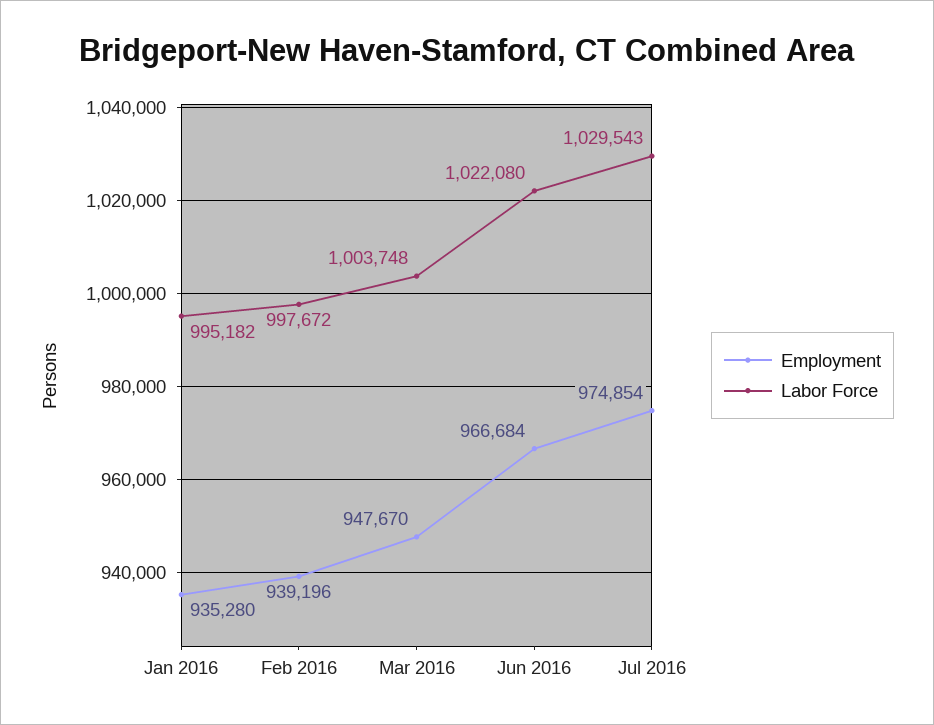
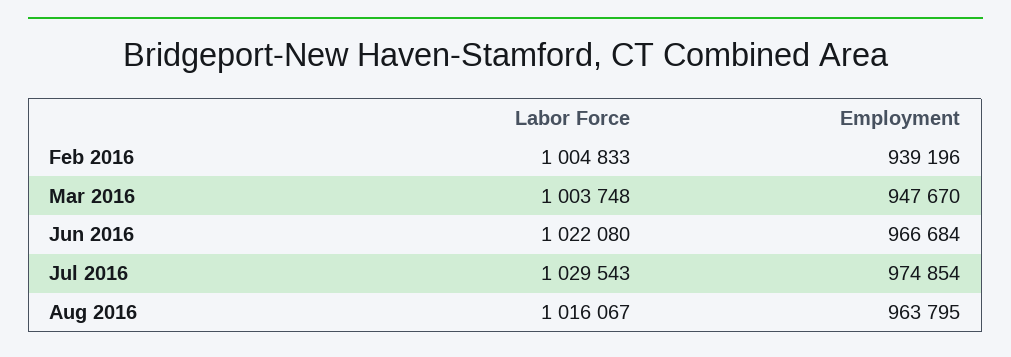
Employment, Jan 2016: 935280 -> none
Labor Force, Jan 2016: 995182 -> none
Labor Force, Feb 2016: 997672 -> 1004833
Labor Force, Aug 2016: none -> 1016067
Employment, Aug 2016: none -> 963795

